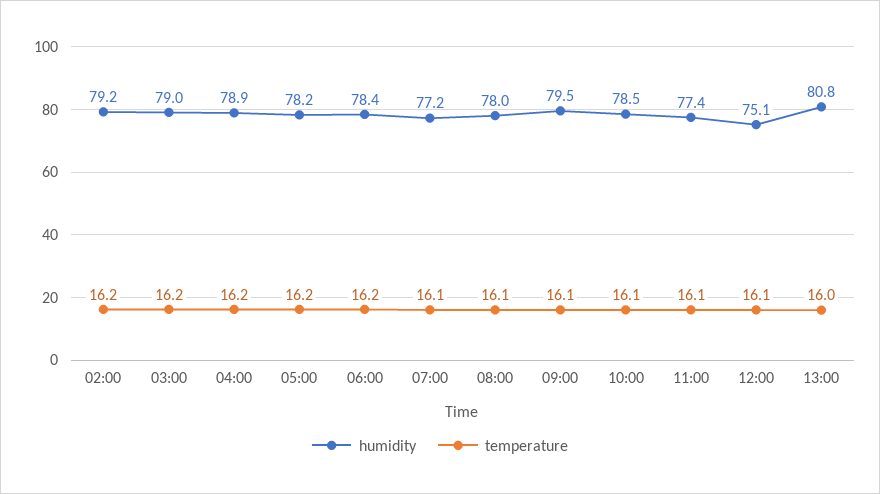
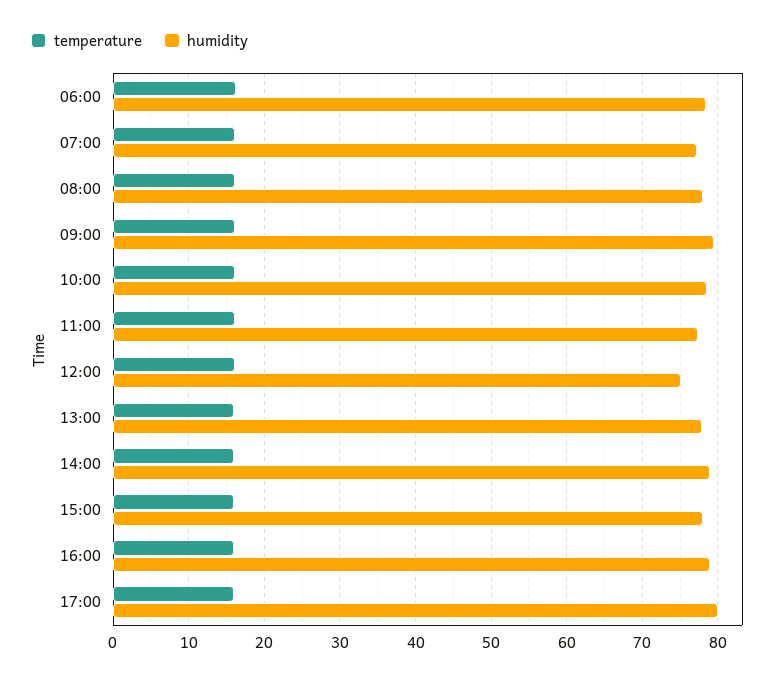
humidity, 02:00: 79.2 -> none
temperature, 02:00: 16.2 -> none
humidity, 03:00: 79 -> none
temperature, 03:00: 16.2 -> none
humidity, 04:00: 78.9 -> none
temperature, 04:00: 16.2 -> none
humidity, 05:00: 78.2 -> none
temperature, 05:00: 16.2 -> none
humidity, 13:00: 80.8 -> 78
temperature, 14:00: none -> 16
humidity, 14:00: none -> 79
temperature, 15:00: none -> 16
humidity, 15:00: none -> 78
temperature, 16:00: none -> 16
humidity, 16:00: none -> 79
temperature, 17:00: none -> 16
humidity, 17:00: none -> 80

